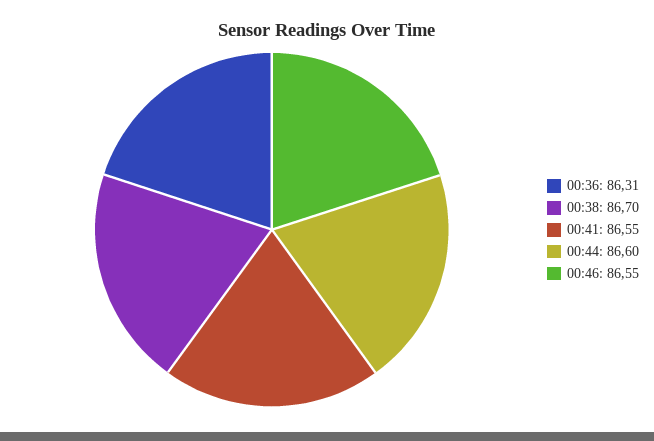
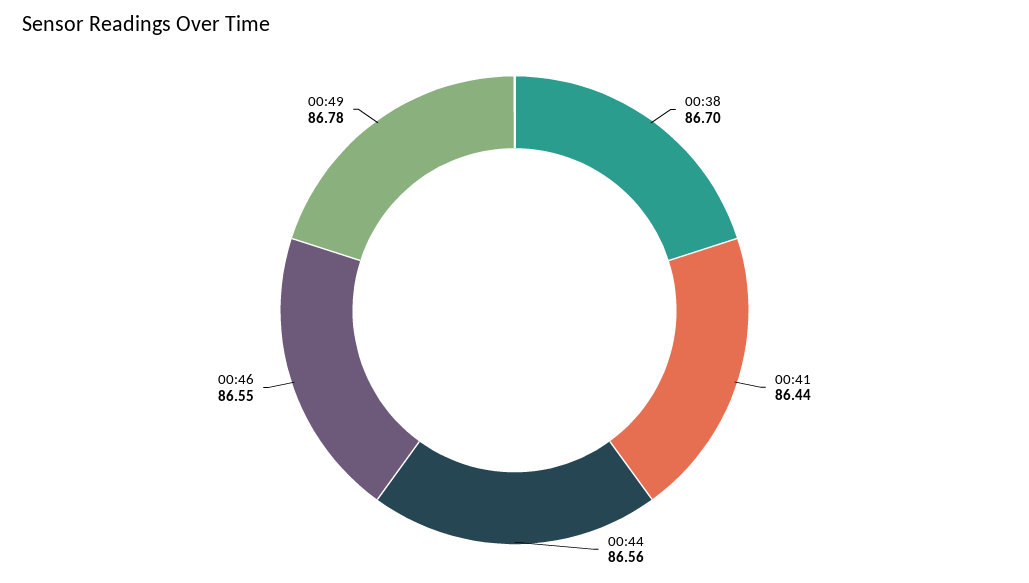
00:36: 86.31 -> none
00:41: 86.55 -> 86.44
00:44: 86.6 -> 86.56
00:49: none -> 86.78

